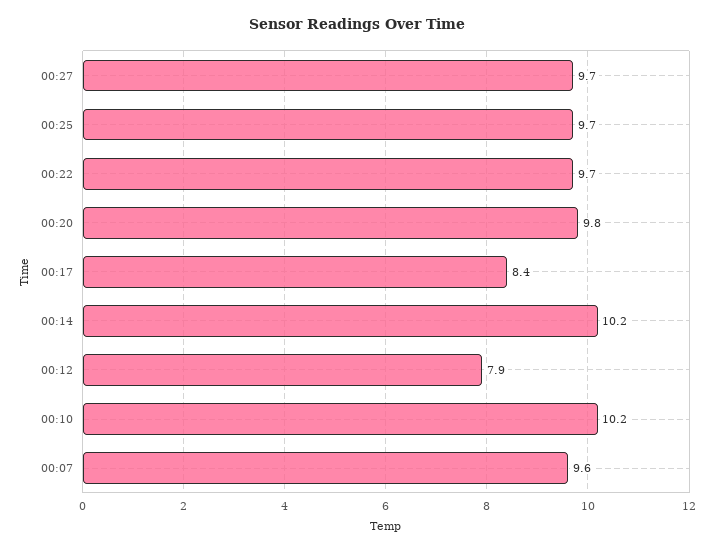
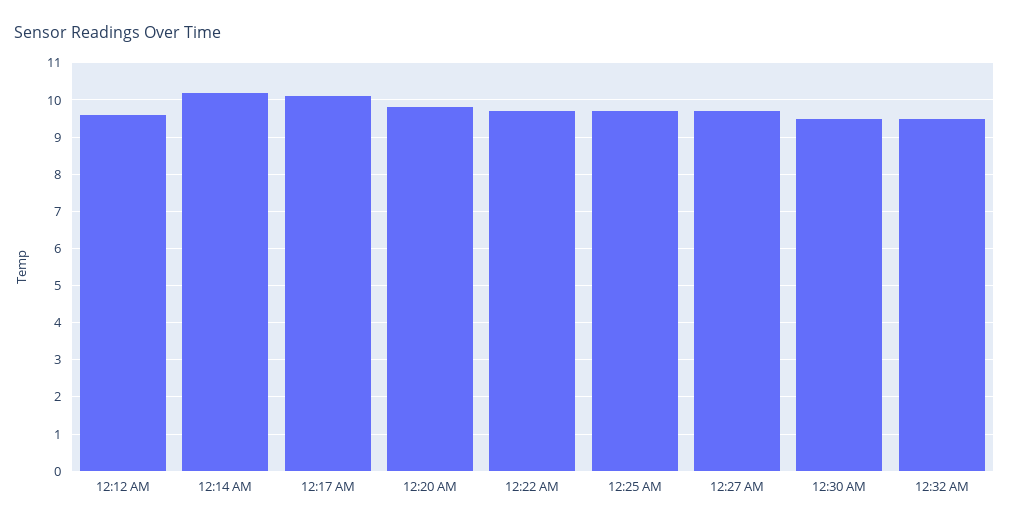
00:17: 8.4 -> 10
00:12: 7.9 -> 9.5
00:10: 10.2 -> none
00:07: 9.6 -> none
12:30 AM: none -> 9.5
12:32 AM: none -> 9.5

